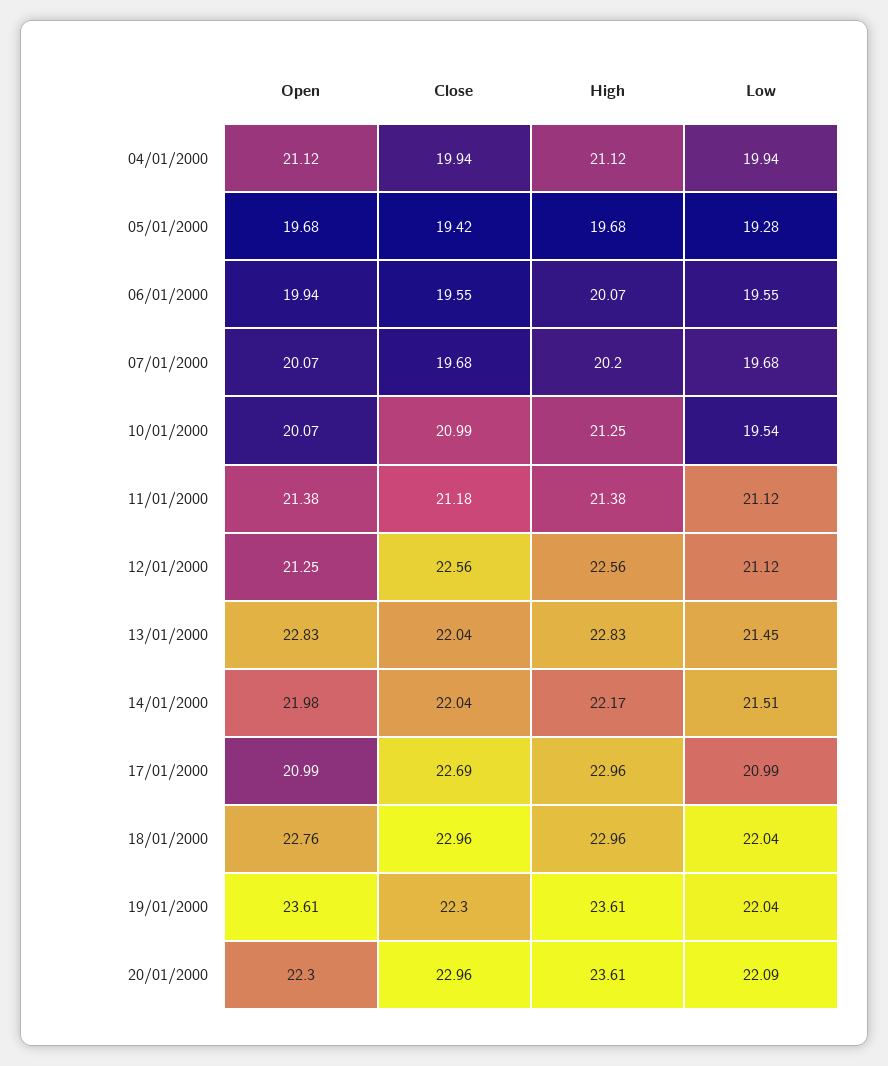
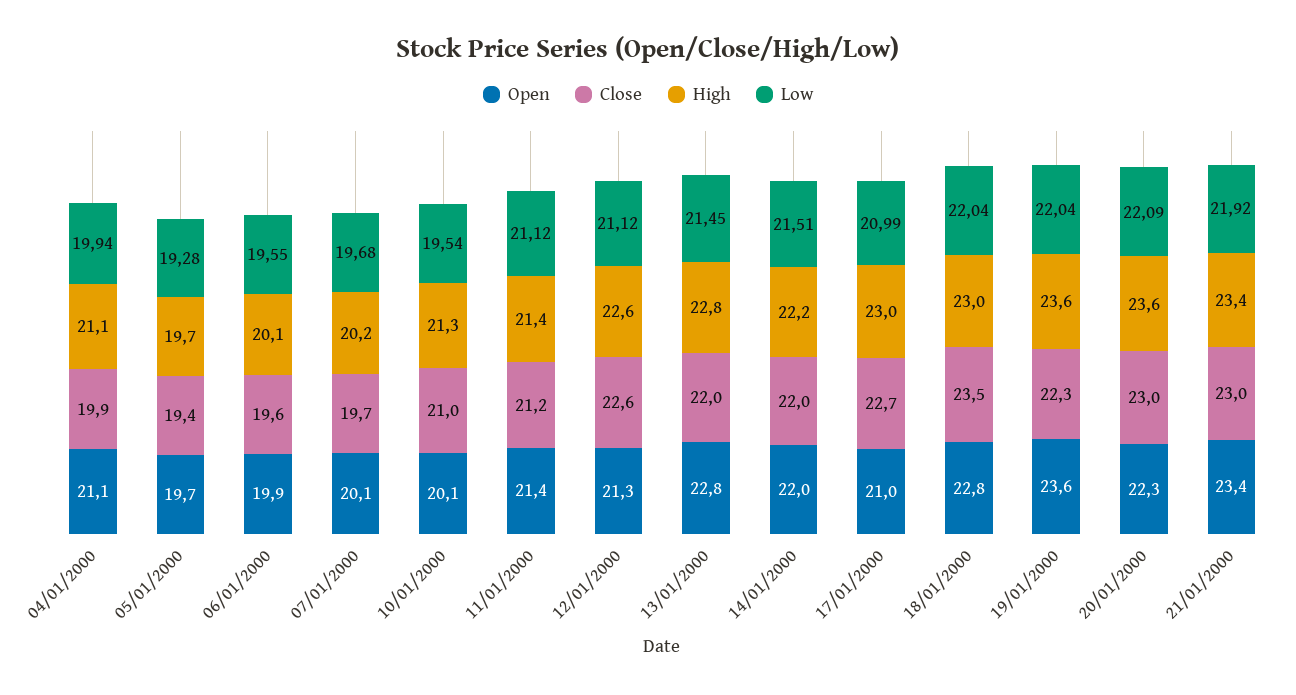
Close, 18/01/2000: 22.96 -> 23.5
Open, 21/01/2000: none -> 23.4
Close, 21/01/2000: none -> 23
High, 21/01/2000: none -> 23.4
Low, 21/01/2000: none -> 21.92

